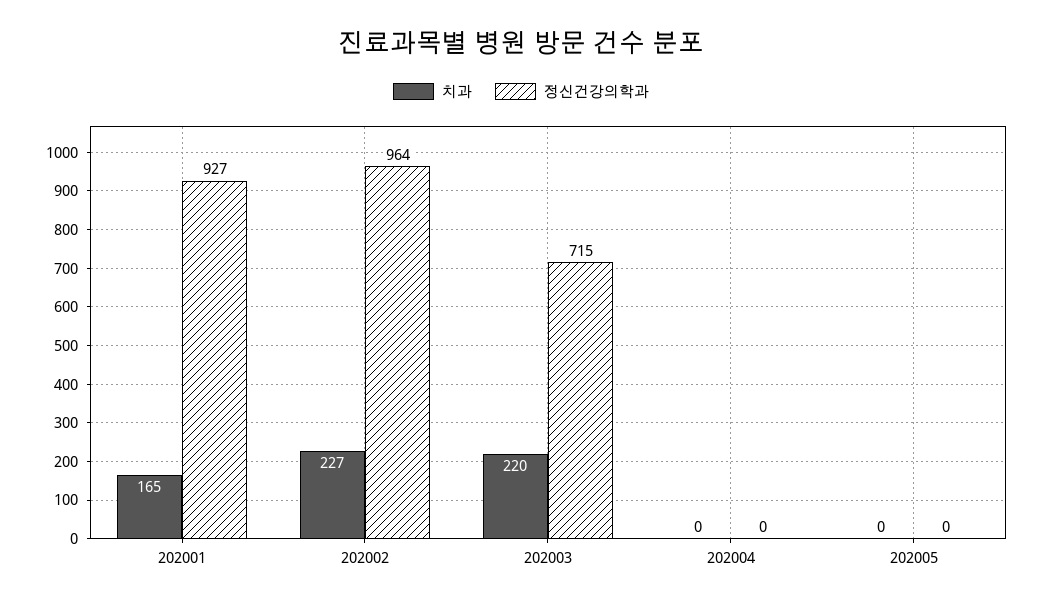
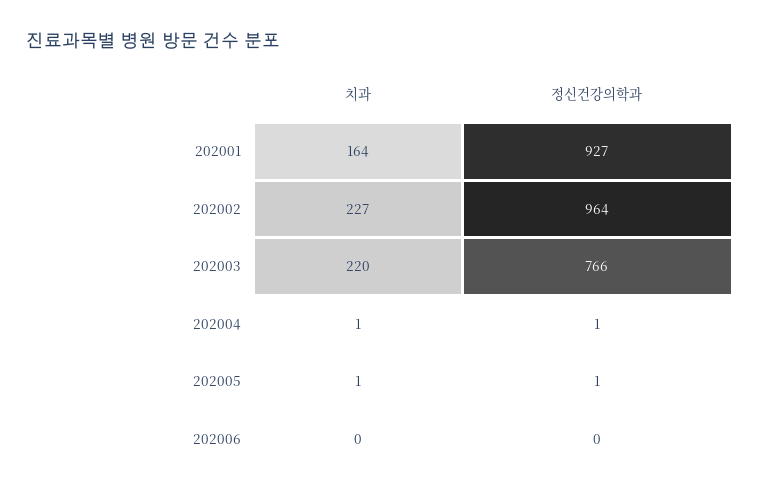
치과, 202001: 165 -> 164
정신건강의학과, 202003: 715 -> 766
치과, 202004: 0 -> 1
정신건강의학과, 202004: 0 -> 1
치과, 202005: 0 -> 1
정신건강의학과, 202005: 0 -> 1
치과, 202006: none -> 0
정신건강의학과, 202006: none -> 0

